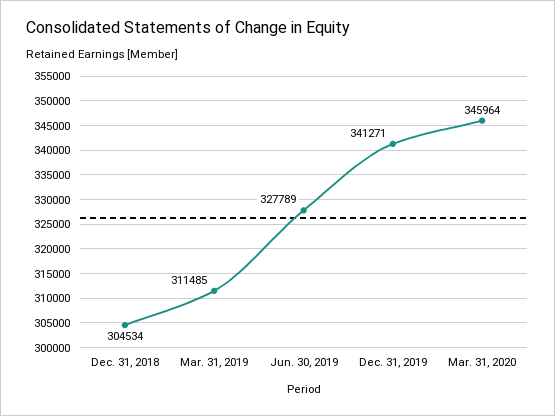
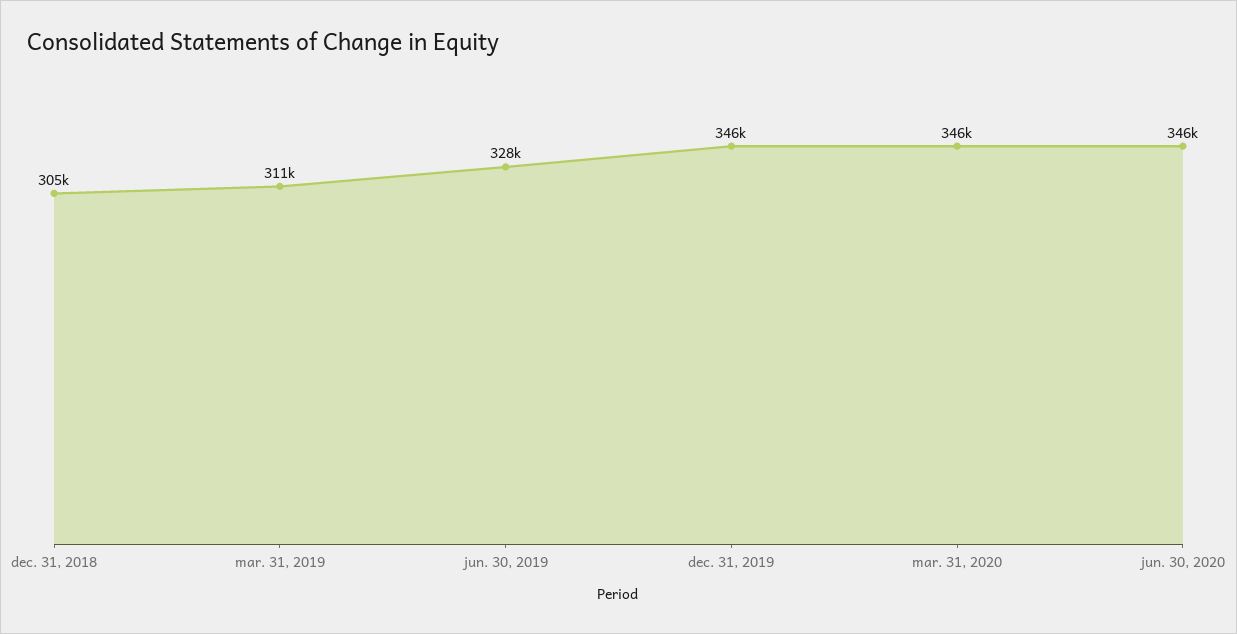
Dec. 31, 2019: 341271 -> 346000
jun. 30, 2020: none -> 346000

